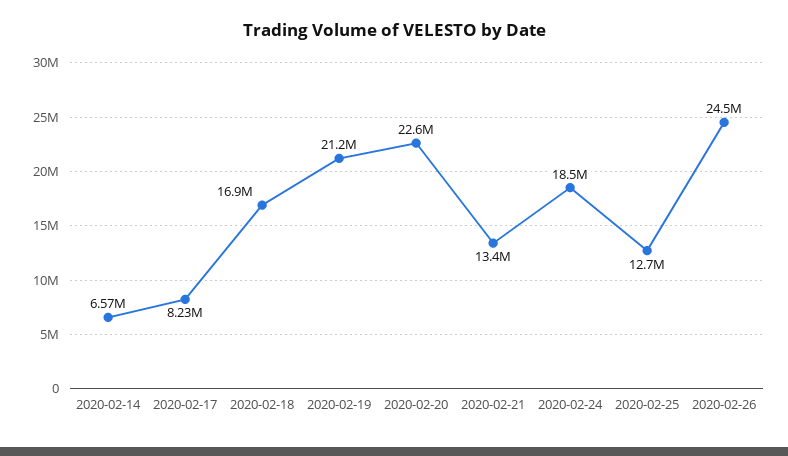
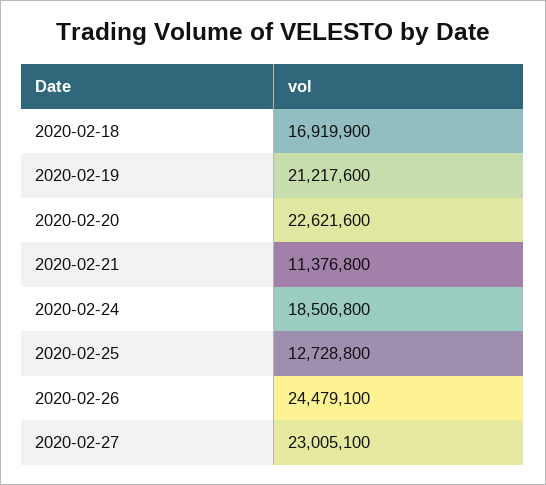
2020-02-14: 6570000 -> none
2020-02-17: 8230000 -> none
2020-02-21: 13400000 -> 11376800
2020-02-27: none -> 23005100

